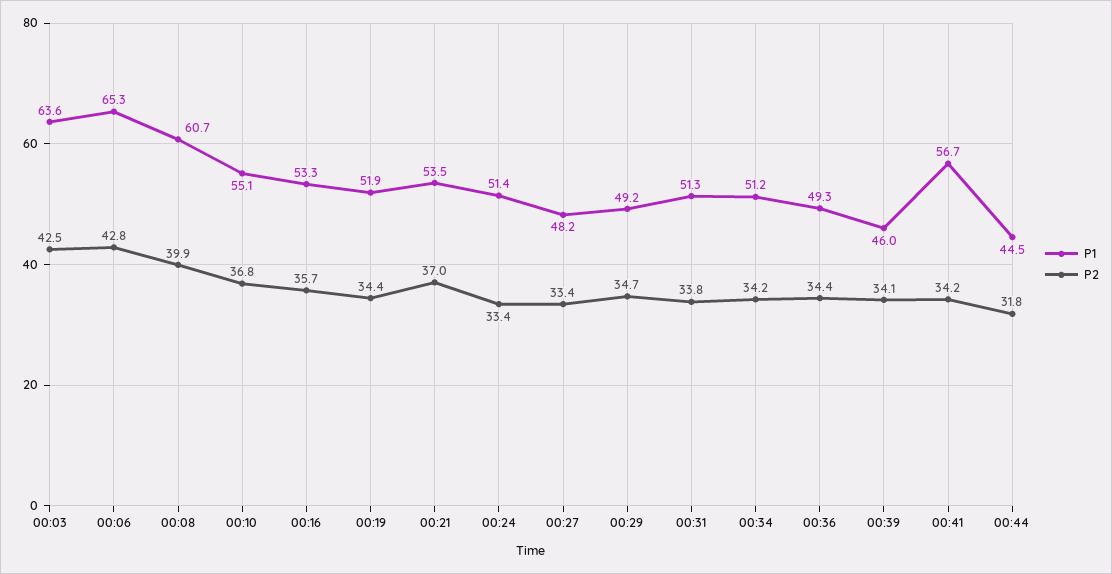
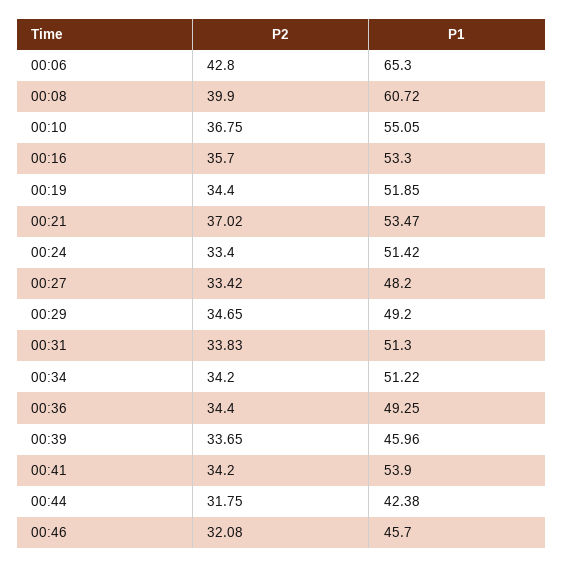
P1, 00:03: 63.6 -> none
P2, 00:03: 42.5 -> none
P2, 00:39: 34.1 -> 33.65
P1, 00:41: 56.7 -> 53.9
P1, 00:44: 44.5 -> 42.38
P2, 00:46: none -> 32.08
P1, 00:46: none -> 45.7

